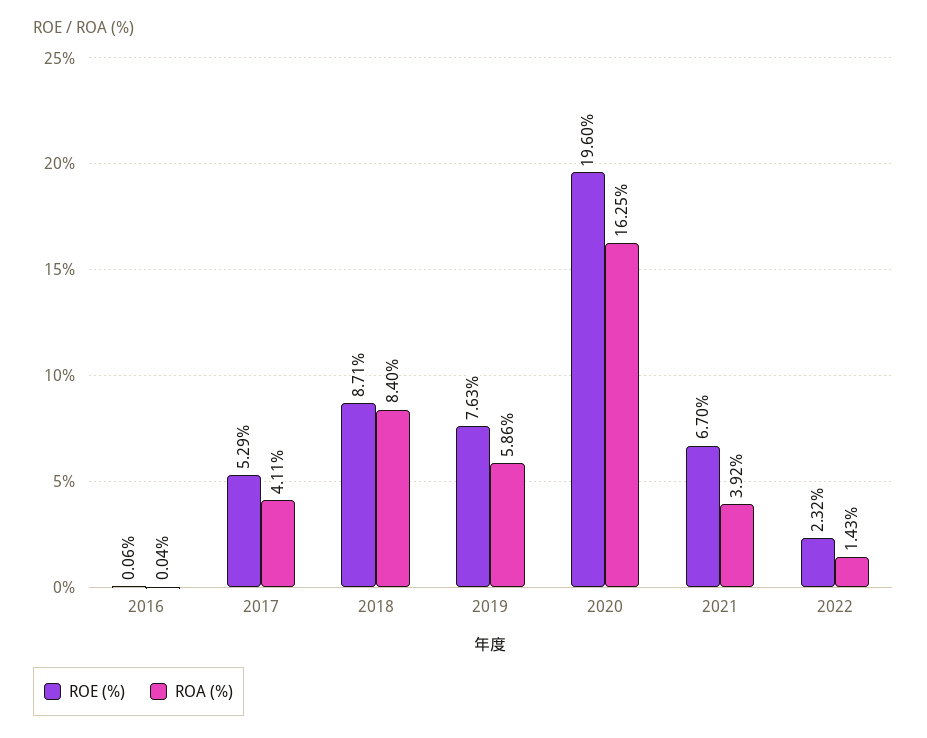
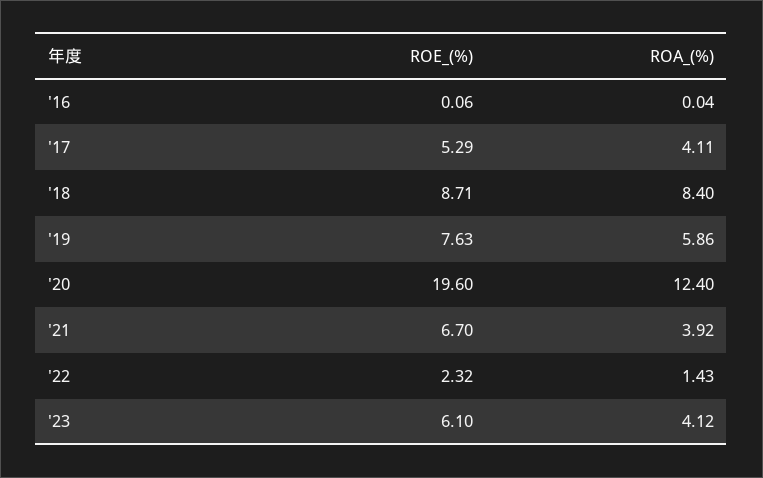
ROA (%), 2020: 16.25 -> 12.4
ROE (%), '23: none -> 6.1
ROA (%), '23: none -> 4.12

